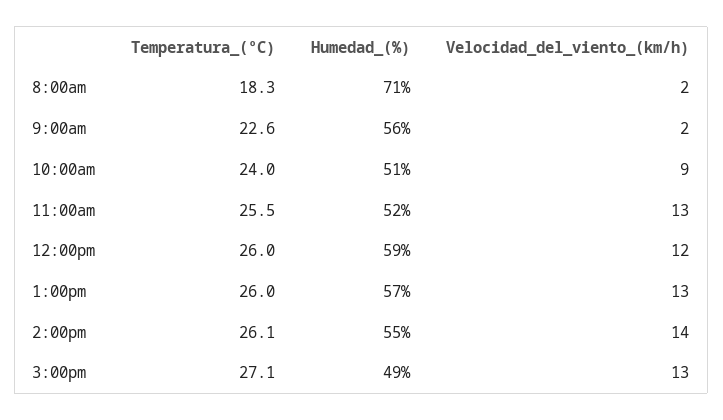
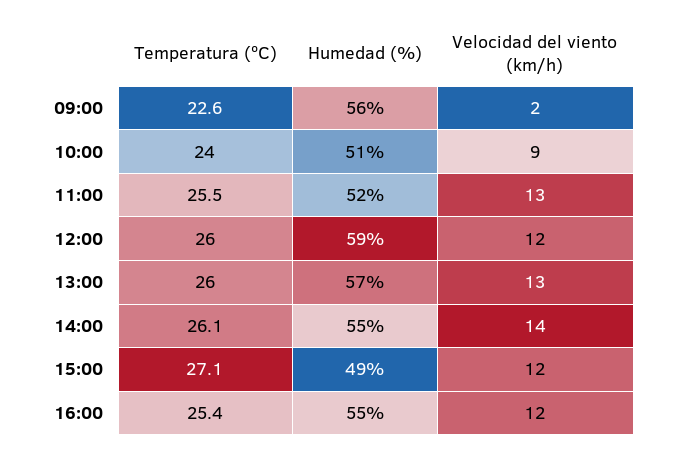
Temperatura_(ºC), 8:00am: 18.3 -> none
Humedad_(%), 8:00am: 71 -> none
Velocidad_del_viento_(km/h), 8:00am: 2 -> none
Velocidad_del_viento_(km/h), 3:00pm: 13 -> 12
Temperatura_(ºC), 16:00: none -> 25.4
Humedad_(%), 16:00: none -> 55
Velocidad_del_viento_(km/h), 16:00: none -> 12

